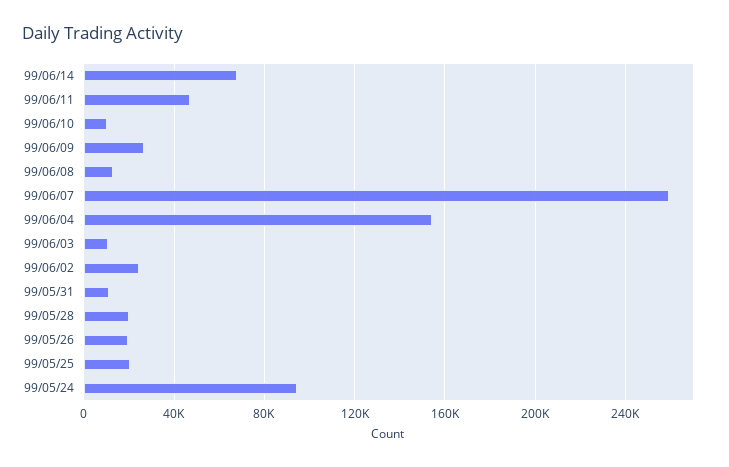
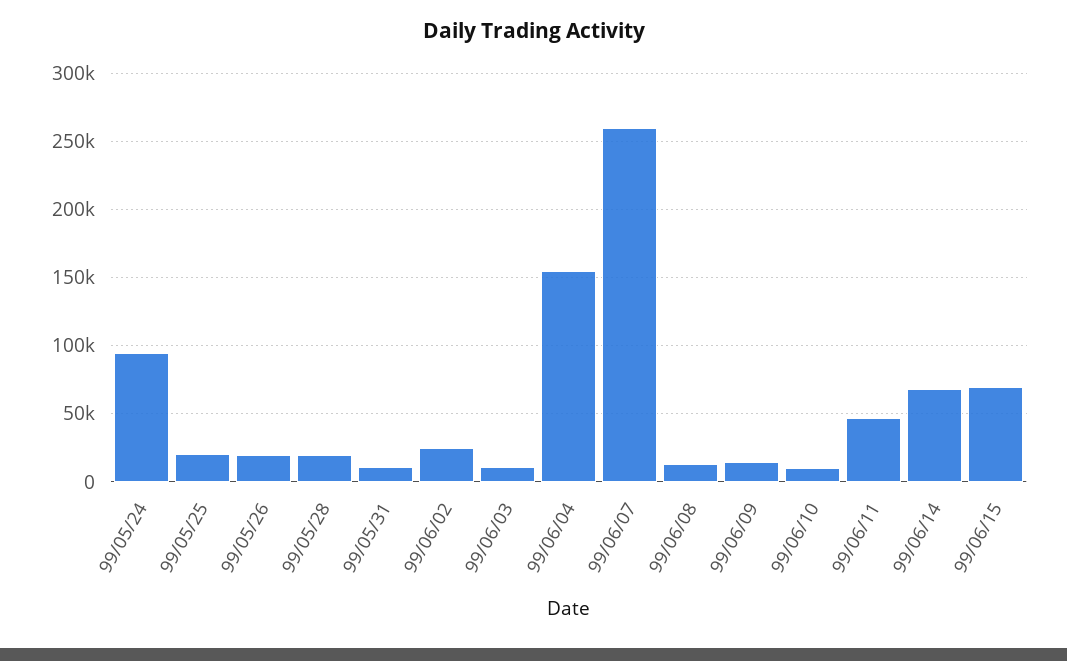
99/06/09: 25000 -> 15000
99/06/15: none -> 70000

